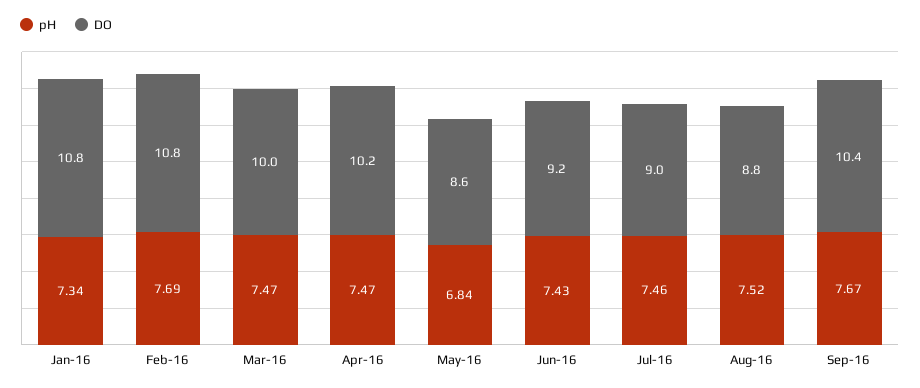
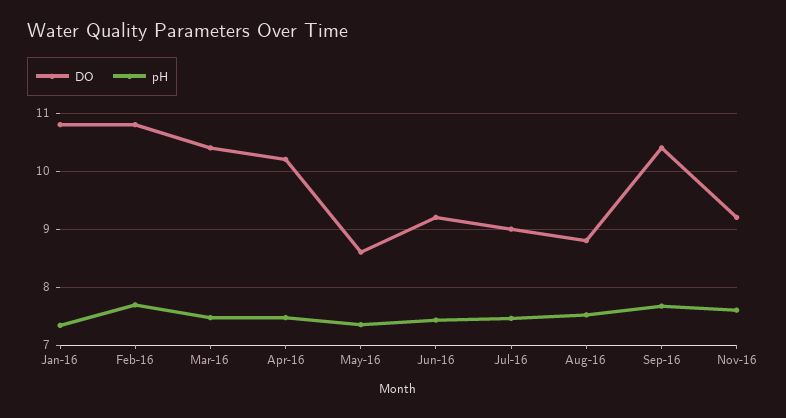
DO, Mar-16: 10 -> 10.4
pH, May-16: 6.84 -> 7.4
DO, Nov-16: none -> 9.2
pH, Nov-16: none -> 7.6

